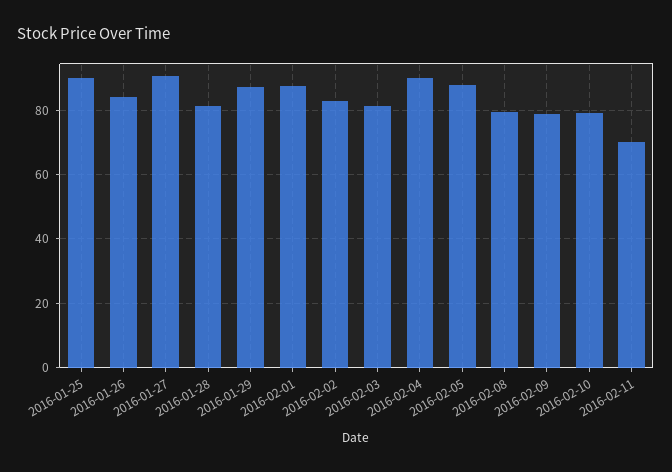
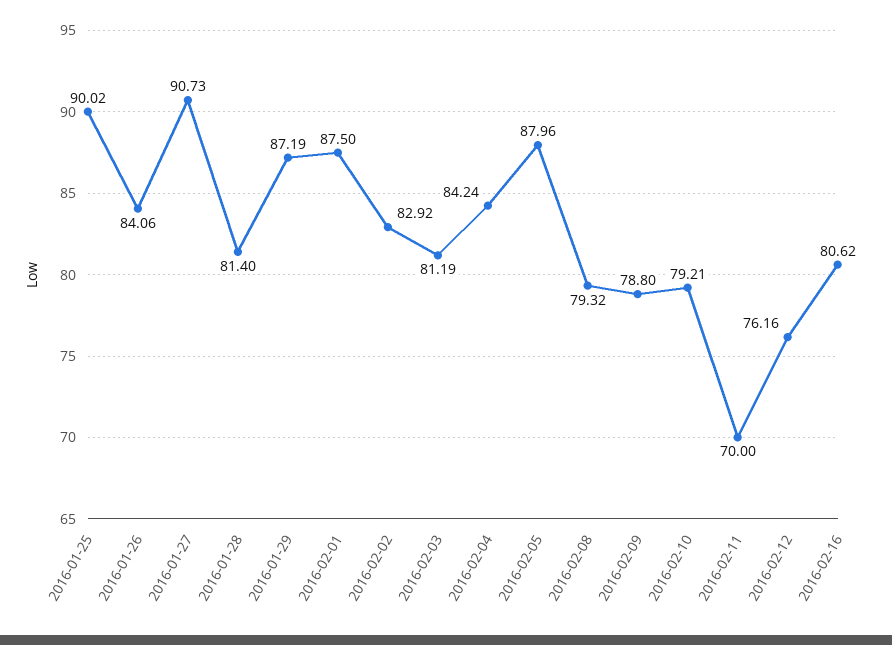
2016-02-04: 90 -> 84.24
2016-02-12: none -> 76.16
2016-02-16: none -> 80.62

